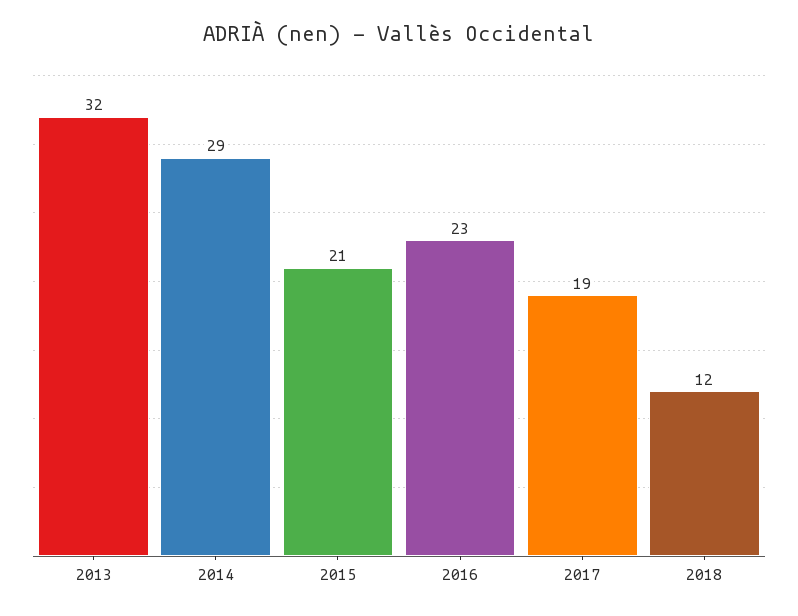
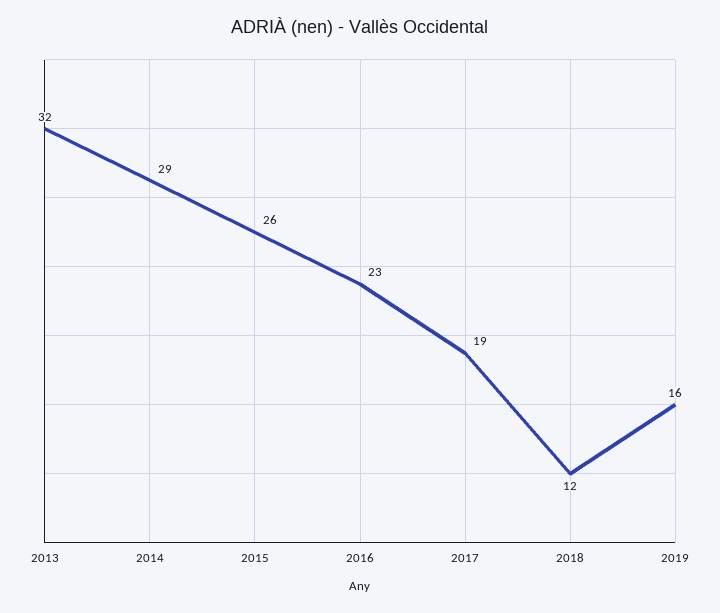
2015: 21 -> 26
2019: none -> 16

